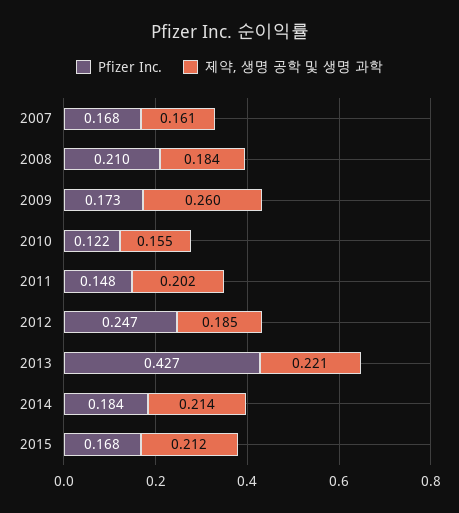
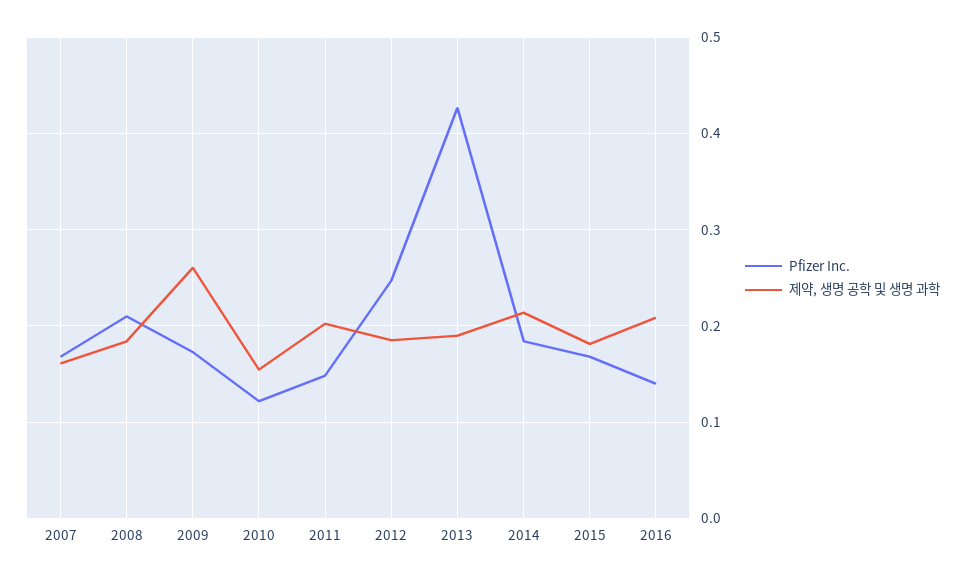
제약, 생명 공학 및 생명 과학, 2013: 0.221 -> 0.19
제약, 생명 공학 및 생명 과학, 2015: 0.212 -> 0.18
Pfizer Inc., 2016: none -> 0.14
제약, 생명 공학 및 생명 과학, 2016: none -> 0.21

